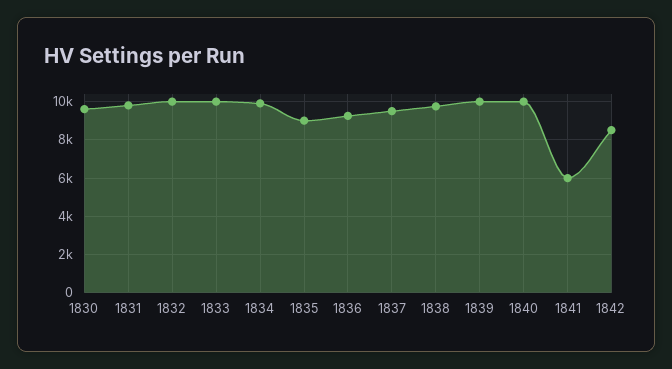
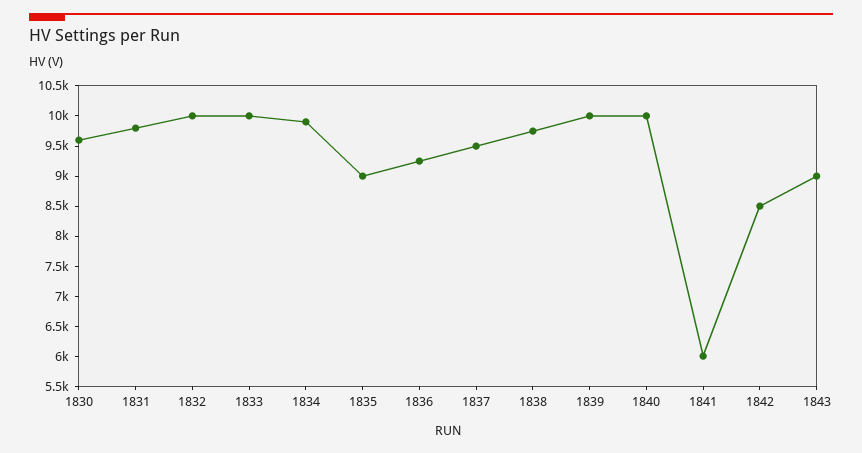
1843: none -> 9000

